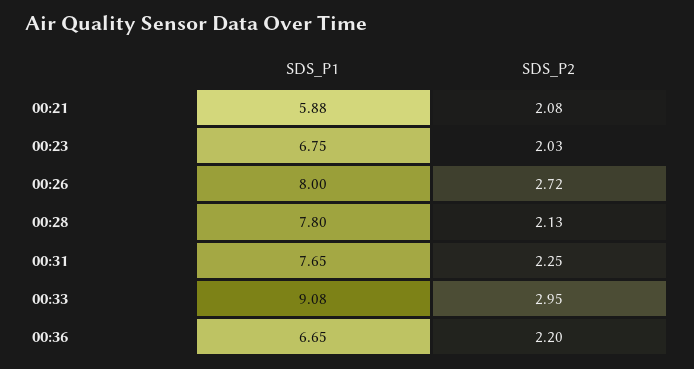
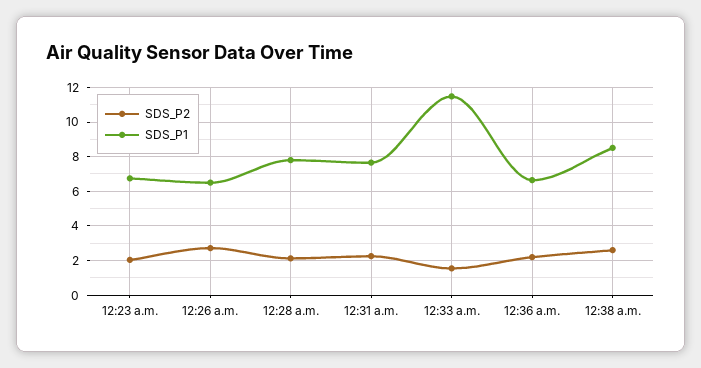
SDS_P1, 00:21: 5.88 -> none
SDS_P2, 00:21: 2.08 -> none
SDS_P1, 00:26: 8 -> 6.5
SDS_P1, 00:33: 9.08 -> 11.5
SDS_P2, 00:33: 2.95 -> 1.5
SDS_P2, 12:38 a.m.: none -> 2.5
SDS_P1, 12:38 a.m.: none -> 8.5

